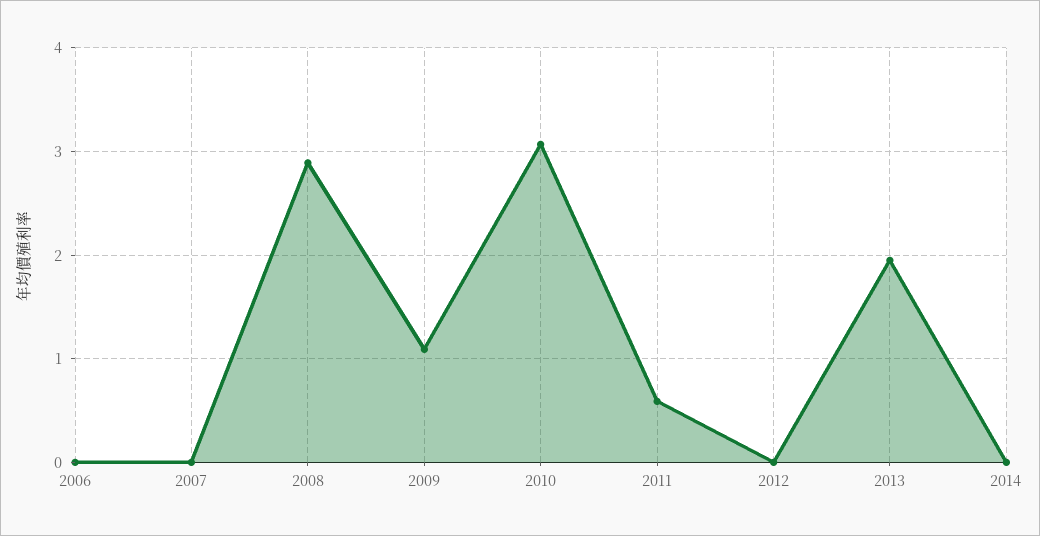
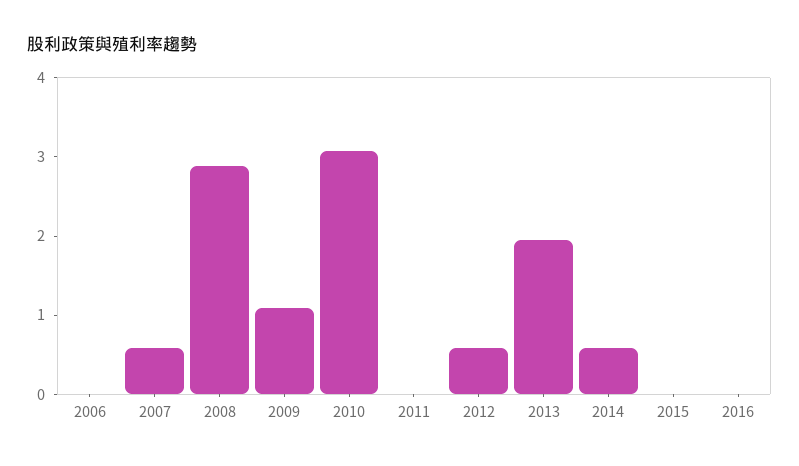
2007: 0 -> 0.6
2011: 0.6 -> 0
2012: 0 -> 0.6
2014: 0 -> 0.6
2015: none -> 0
2016: none -> 0

